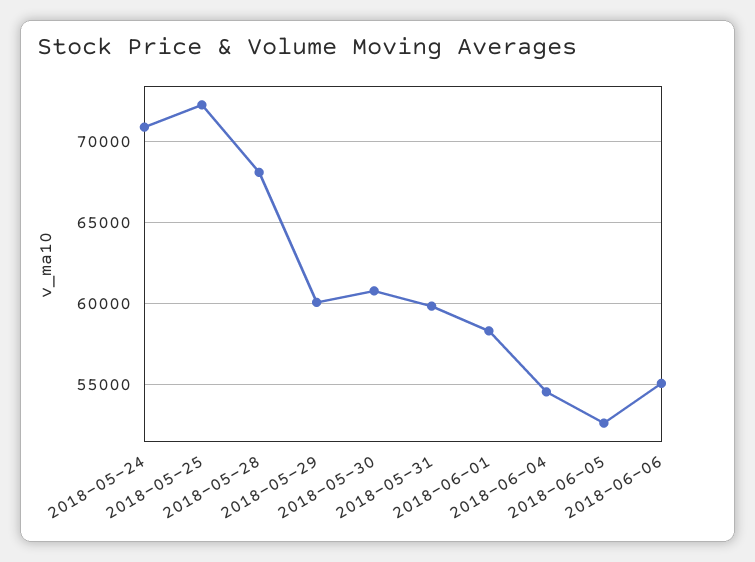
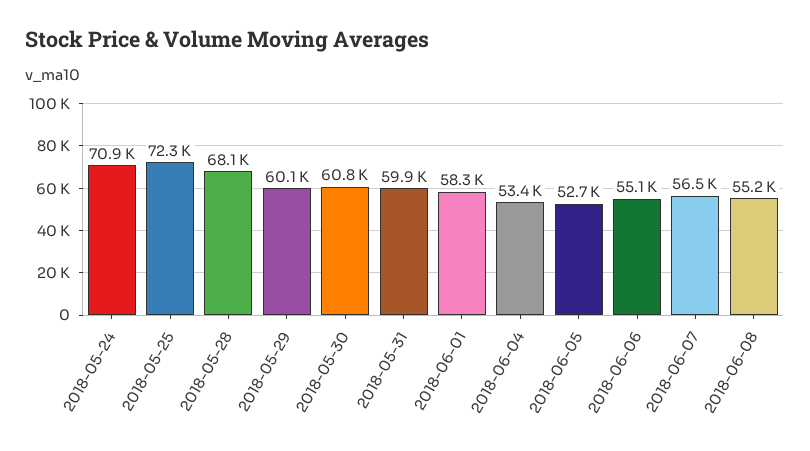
2018-06-04: 54500 -> 53400
2018-06-07: none -> 56500
2018-06-08: none -> 55200

